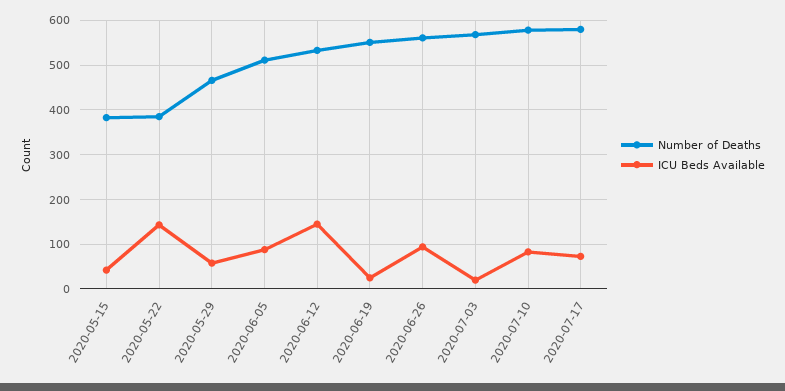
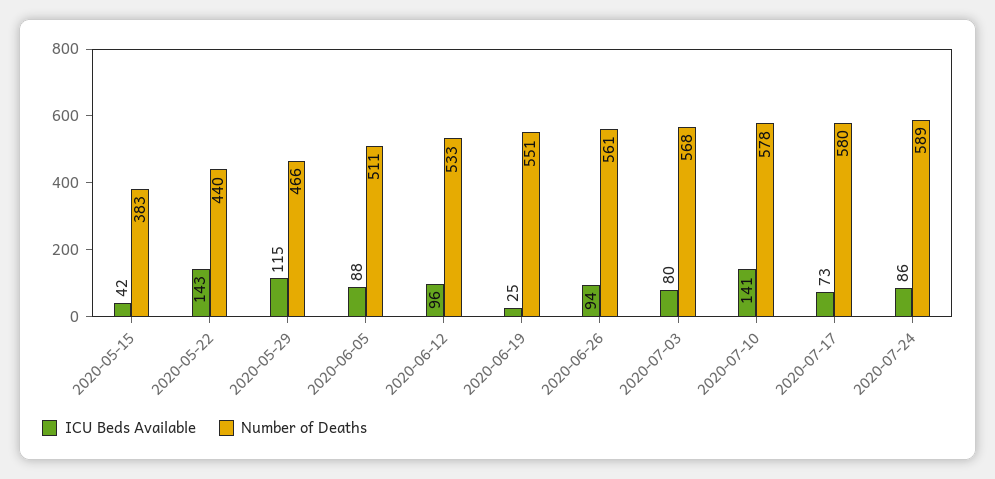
Number of Deaths, 2020-05-22: 380 -> 440
ICU Beds Available, 2020-05-29: 60 -> 115
ICU Beds Available, 2020-06-12: 140 -> 96
ICU Beds Available, 2020-07-03: 20 -> 80
ICU Beds Available, 2020-07-10: 80 -> 141
ICU Beds Available, 2020-07-24: none -> 86
Number of Deaths, 2020-07-24: none -> 589

